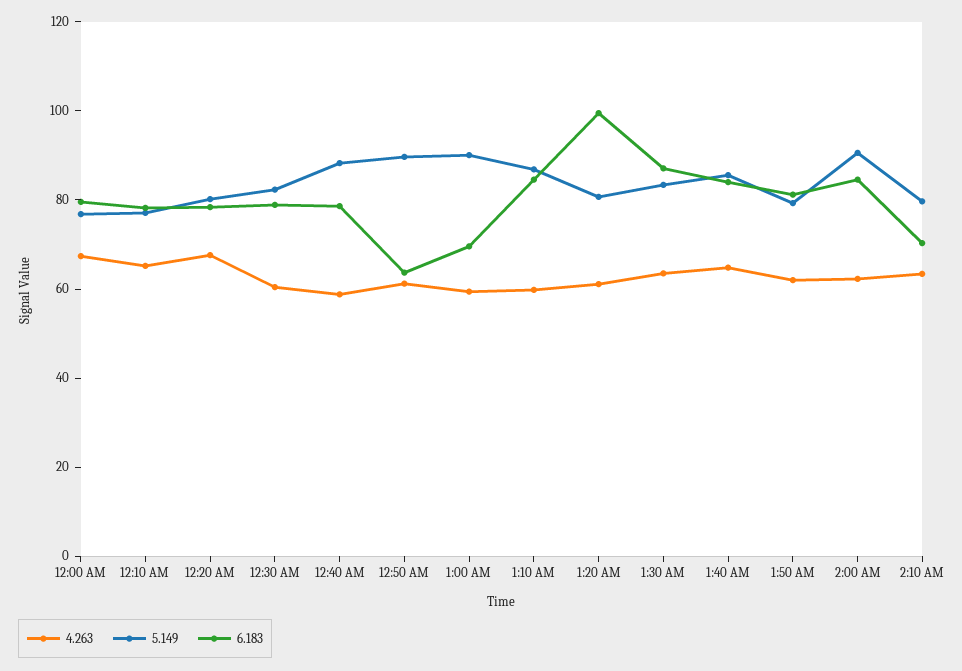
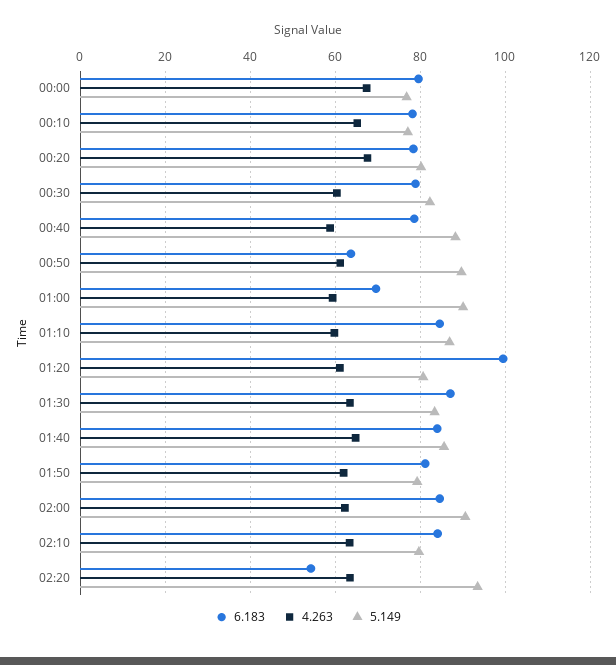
6.183, 2:10 AM: 70 -> 84
6.183, 02:20: none -> 54
4.263, 02:20: none -> 64
5.149, 02:20: none -> 94

